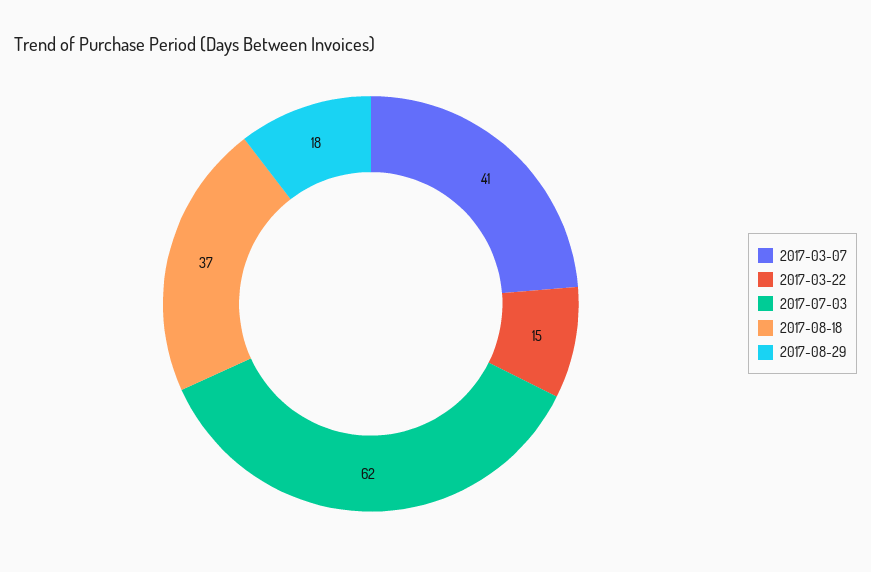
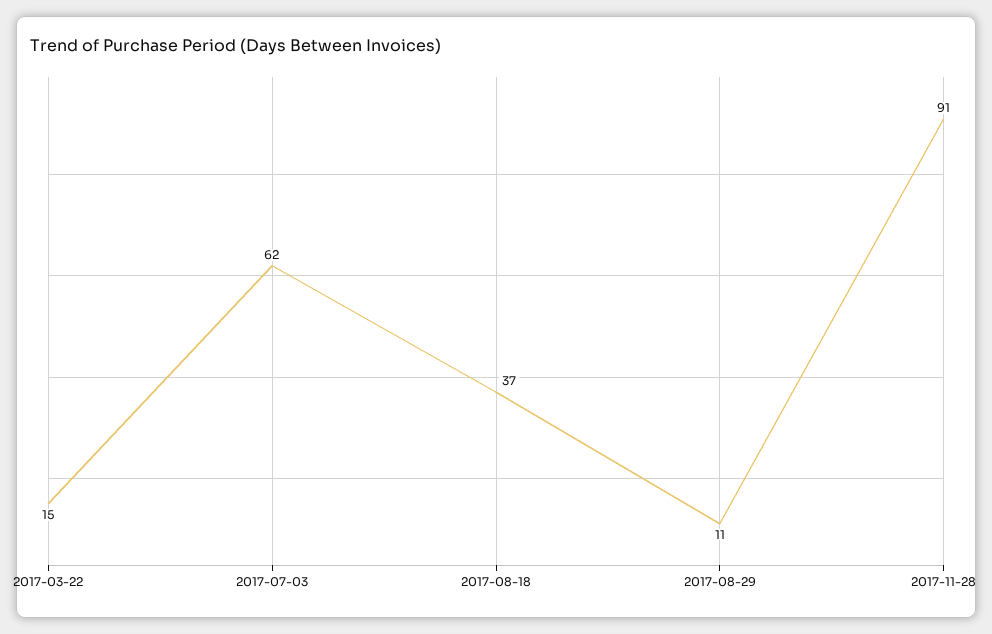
2017-03-07: 41 -> none
2017-08-29: 18 -> 11
2017-11-28: none -> 91

